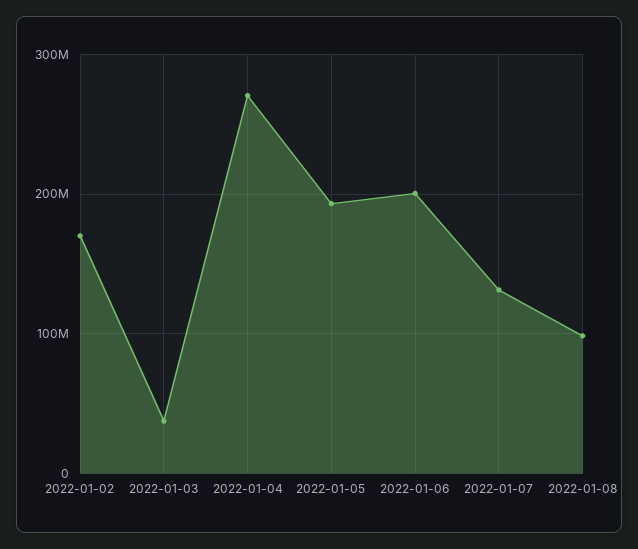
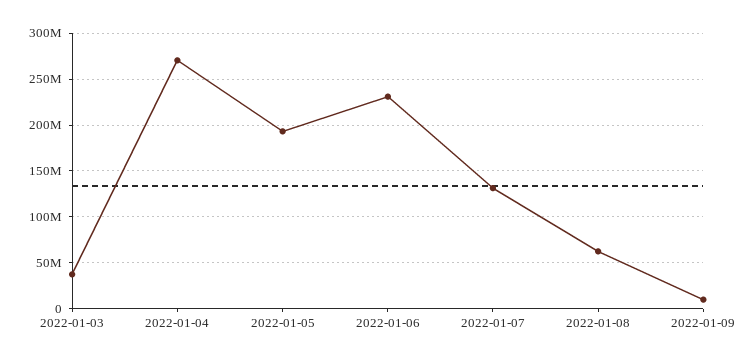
2022-01-02: 170000000 -> none
2022-01-06: 200000000 -> 230000000
2022-01-08: 100000000 -> 60000000
2022-01-09: none -> 10000000

